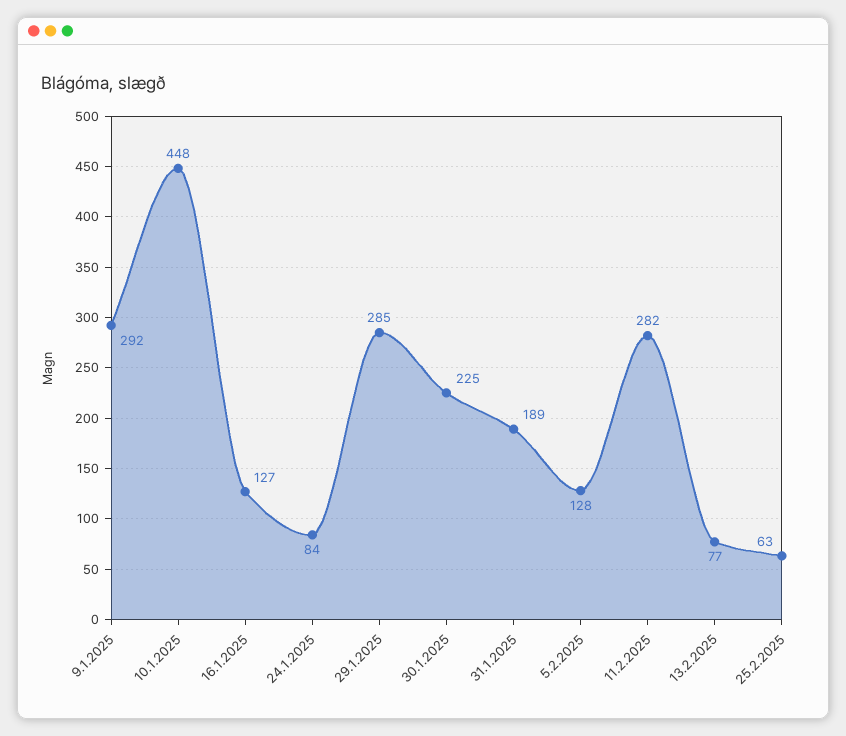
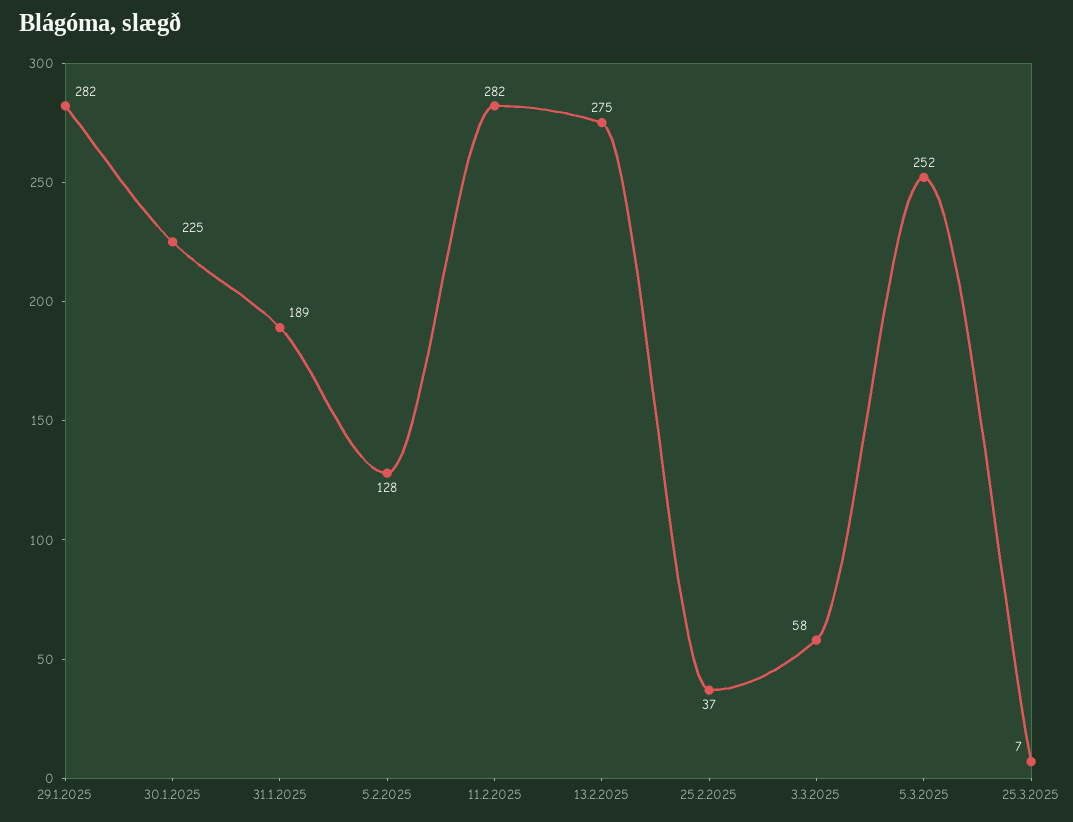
9.1.2025: 292 -> none
10.1.2025: 448 -> none
16.1.2025: 127 -> none
24.1.2025: 84 -> none
29.1.2025: 285 -> 282
13.2.2025: 77 -> 275
25.2.2025: 63 -> 37
3.3.2025: none -> 58
5.3.2025: none -> 252
25.3.2025: none -> 7

